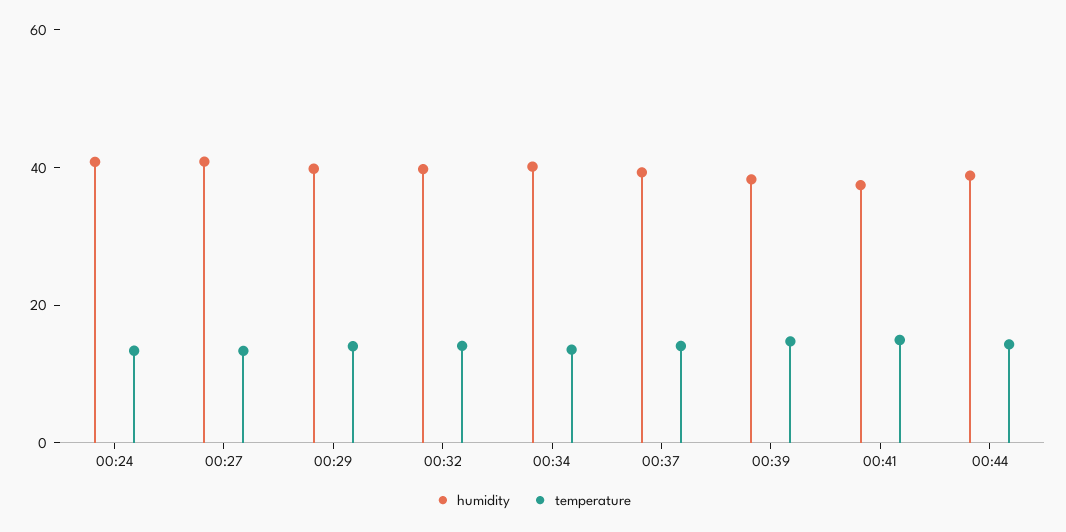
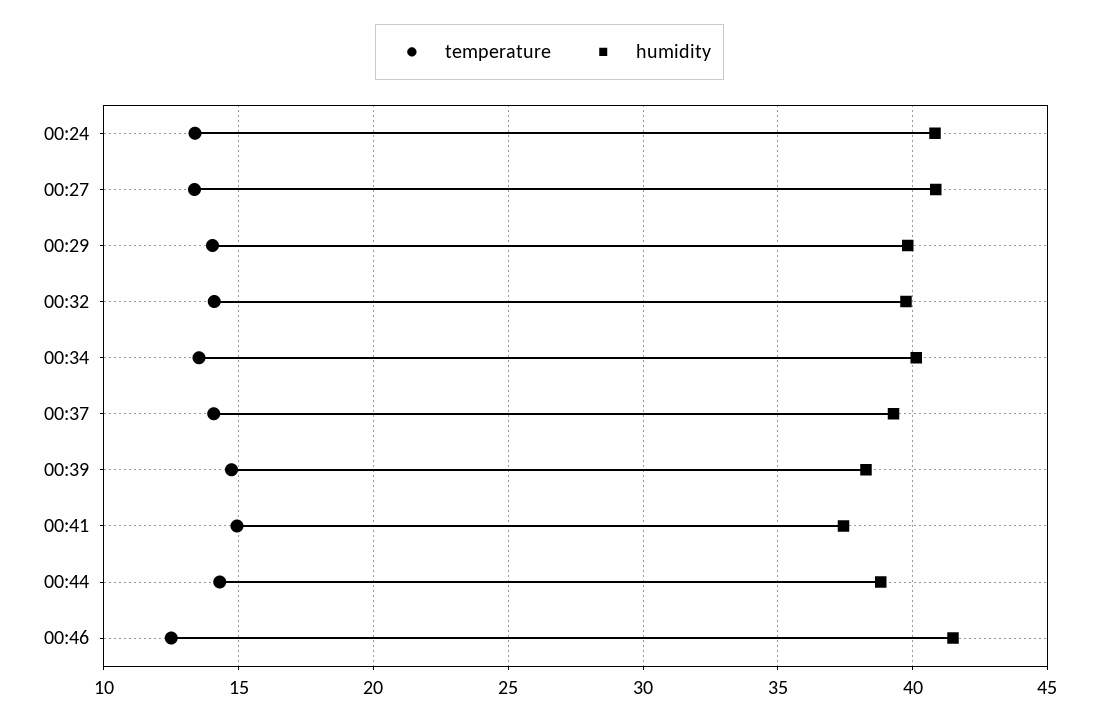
temperature, 00:46: none -> 12.5
humidity, 00:46: none -> 41.5

